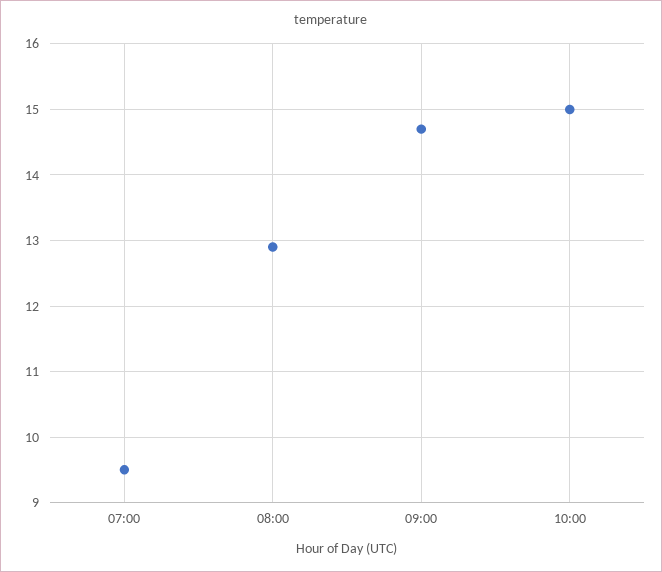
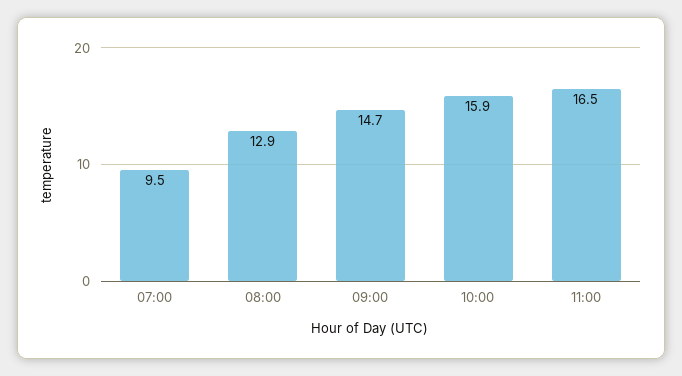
10:00: 15 -> 15.9
11:00: none -> 16.5

